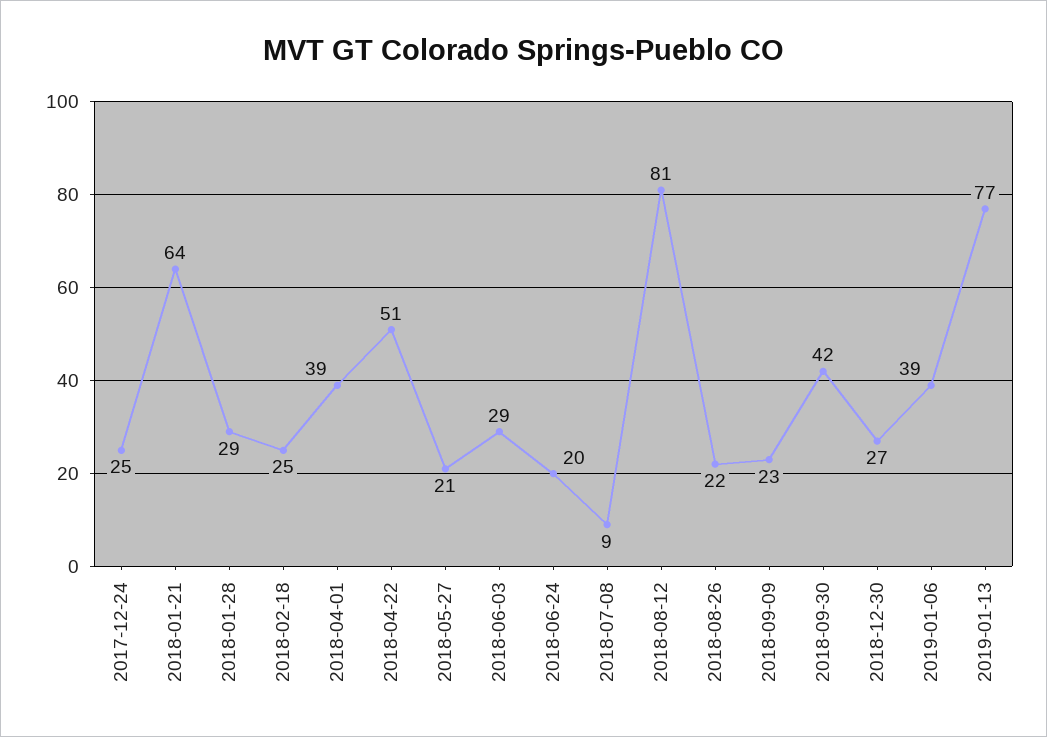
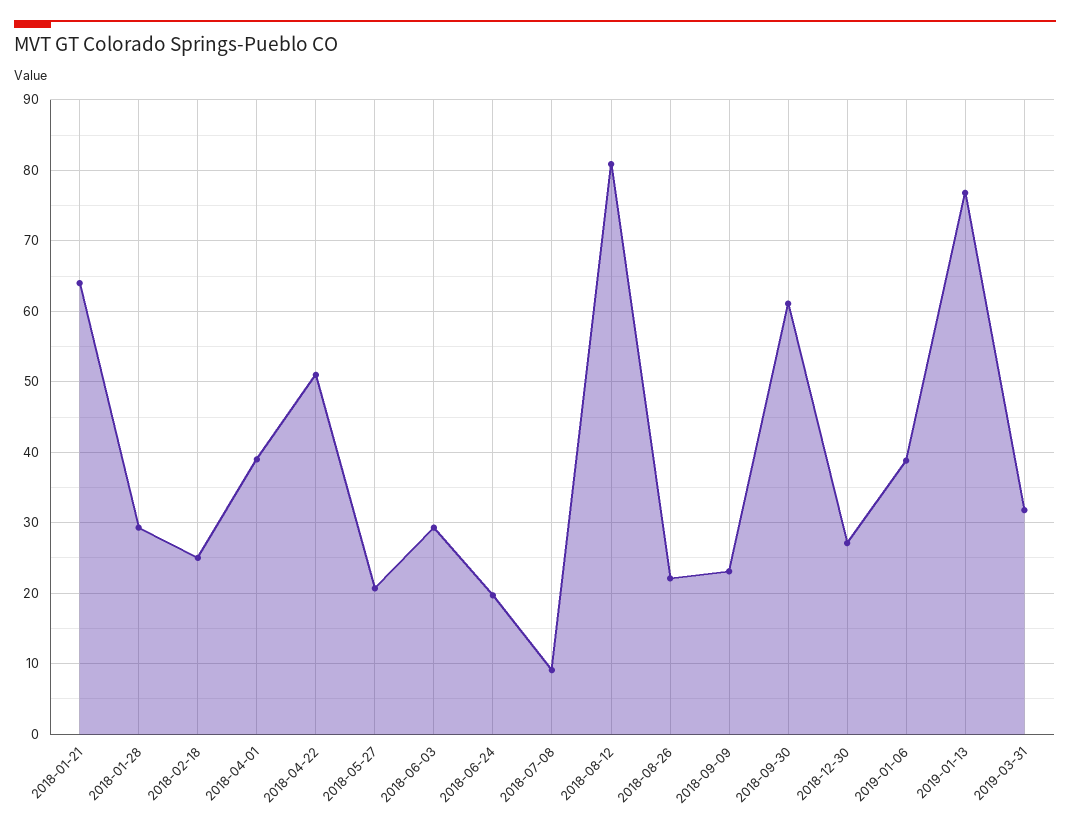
2017-12-24: 25 -> none
2018-09-30: 42 -> 61
2019-03-31: none -> 32

